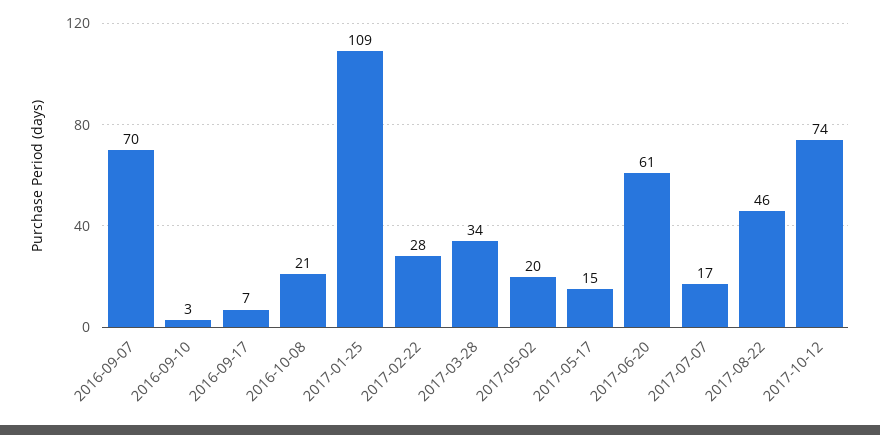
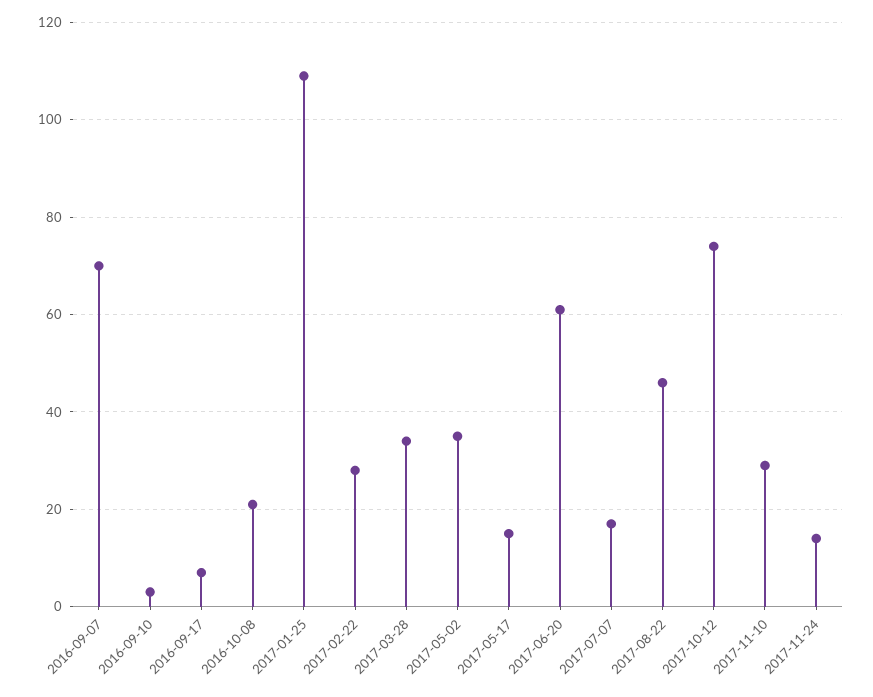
2017-05-02: 20 -> 35
2017-11-10: none -> 30
2017-11-24: none -> 15

